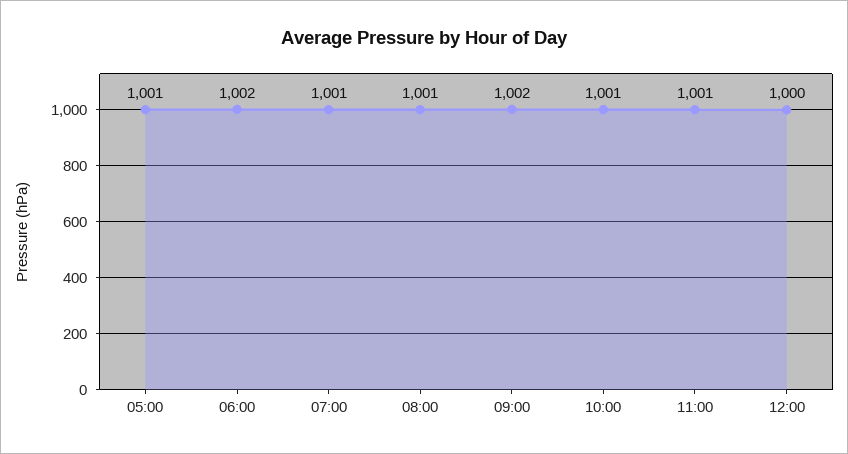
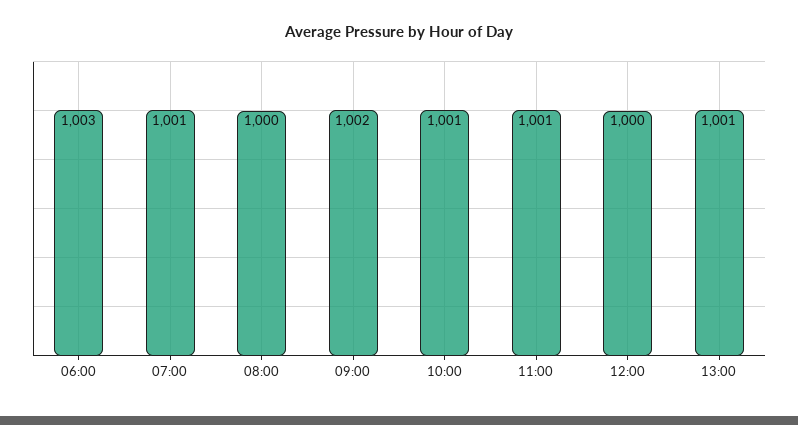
05:00: 1001 -> none
06:00: 1002 -> 1003
08:00: 1001 -> 1000
13:00: none -> 1001

